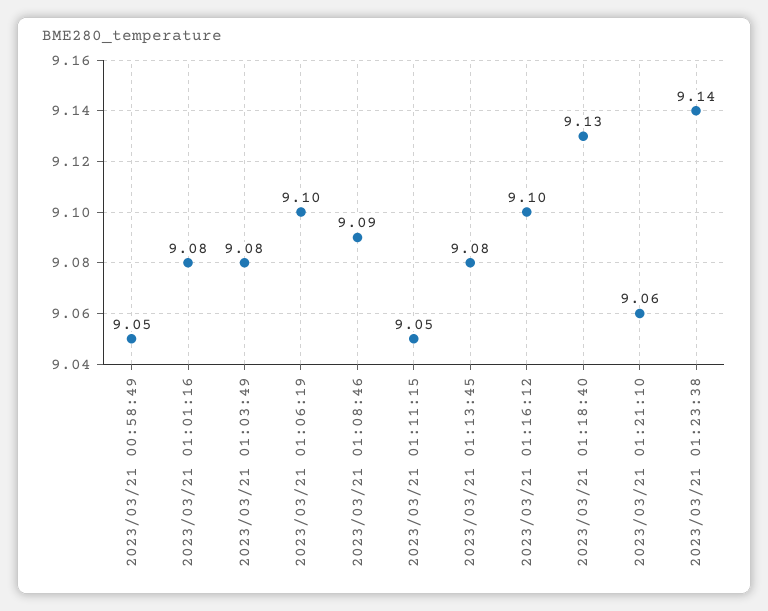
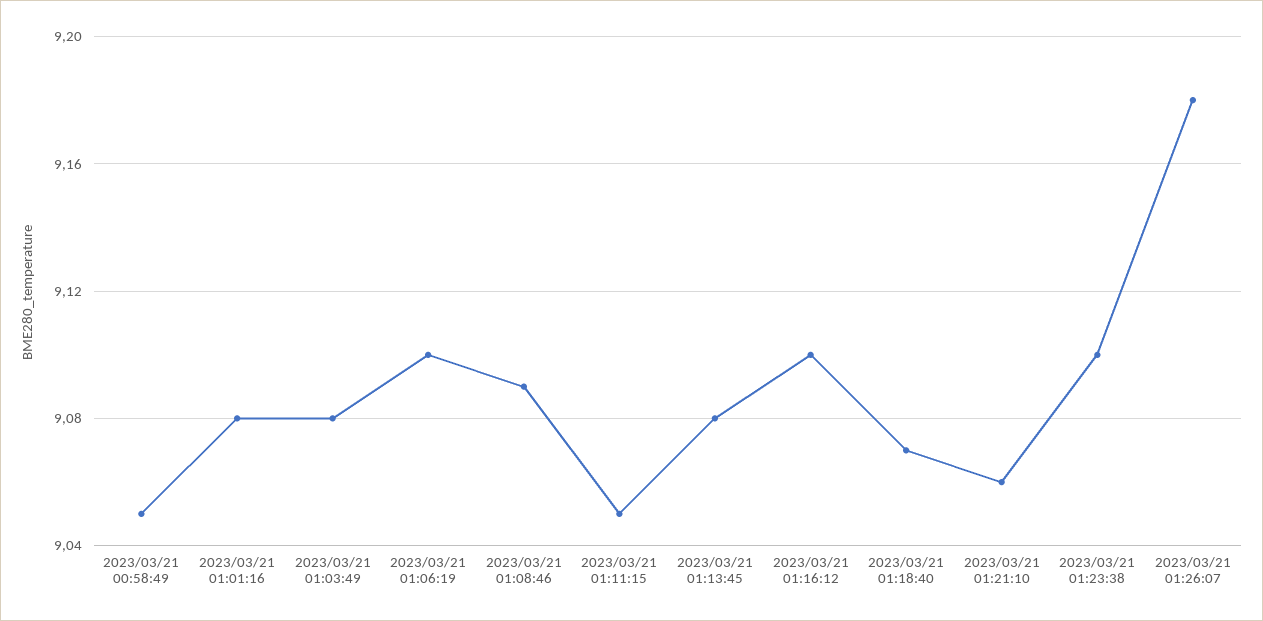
2023/03/21 01:18:40: 9.13 -> 9.07
2023/03/21 01:23:38: 9.14 -> 9.1
2023/03/21 01:26:07: none -> 9.18

